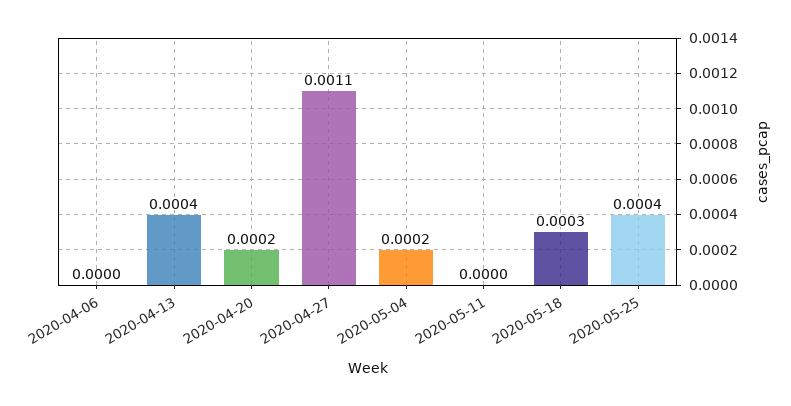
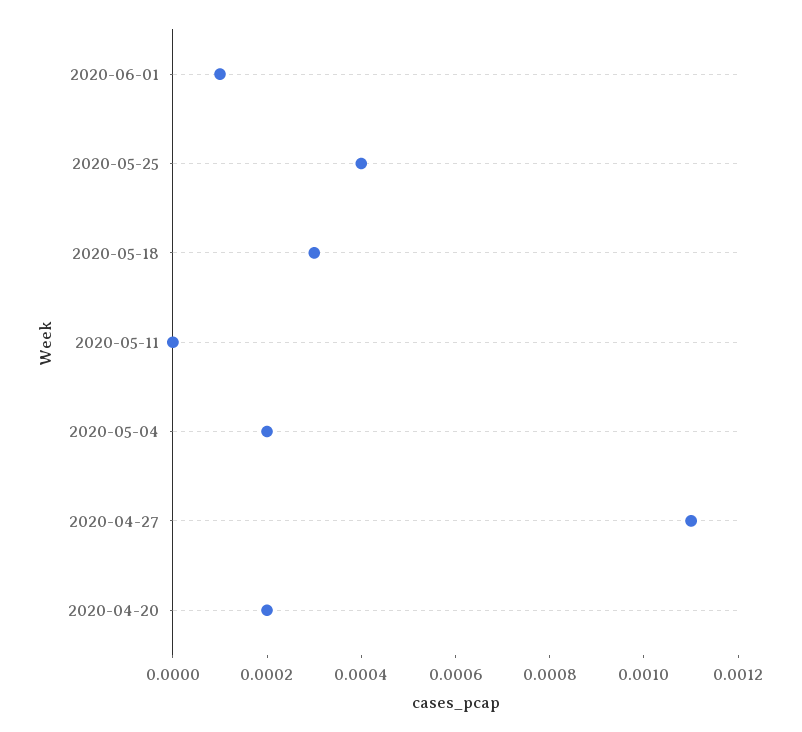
2020-04-06: 0 -> none
2020-04-13: 0.0004 -> none
2020-06-01: none -> 0.0001

